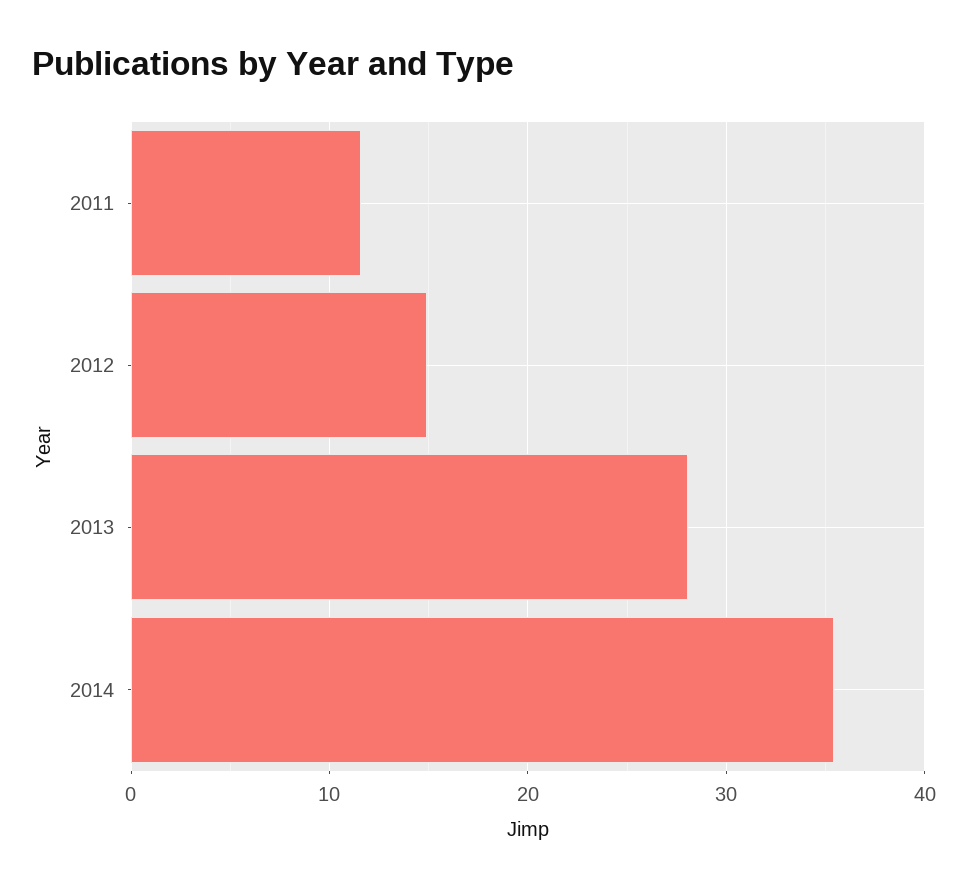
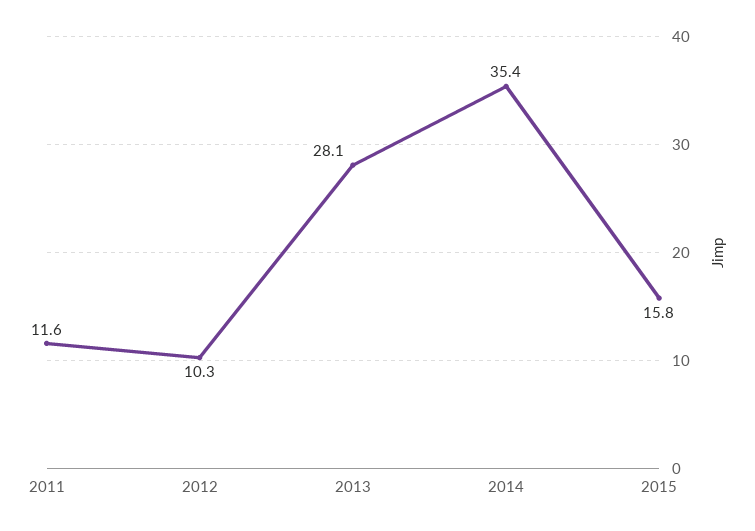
2012: 15 -> 10.3
2015: none -> 15.8

